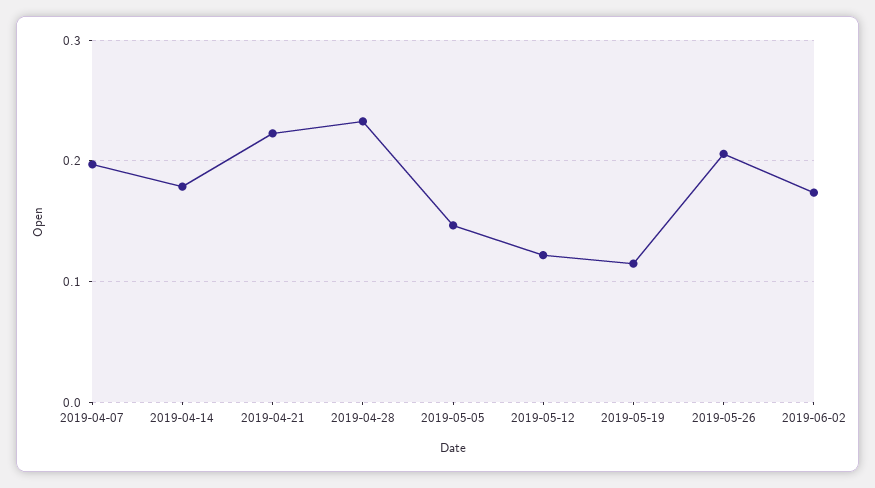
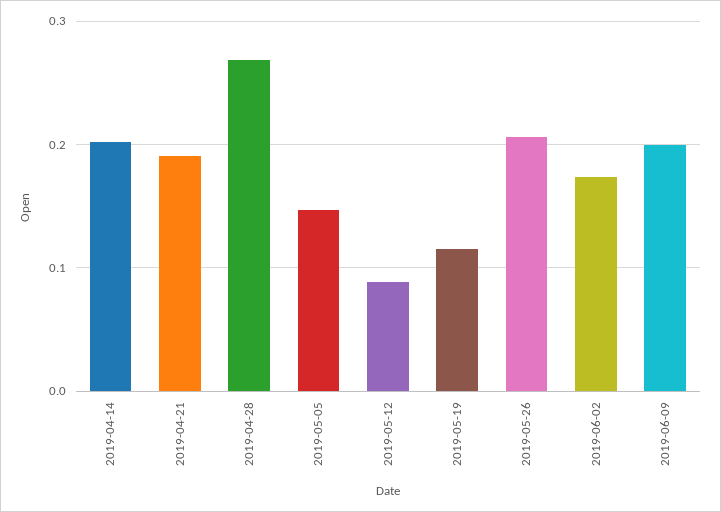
2019-04-07: 0.2 -> none
2019-04-14: 0.18 -> 0.2
2019-04-21: 0.22 -> 0.19
2019-04-28: 0.23 -> 0.27
2019-05-12: 0.12 -> 0.09
2019-06-09: none -> 0.2

